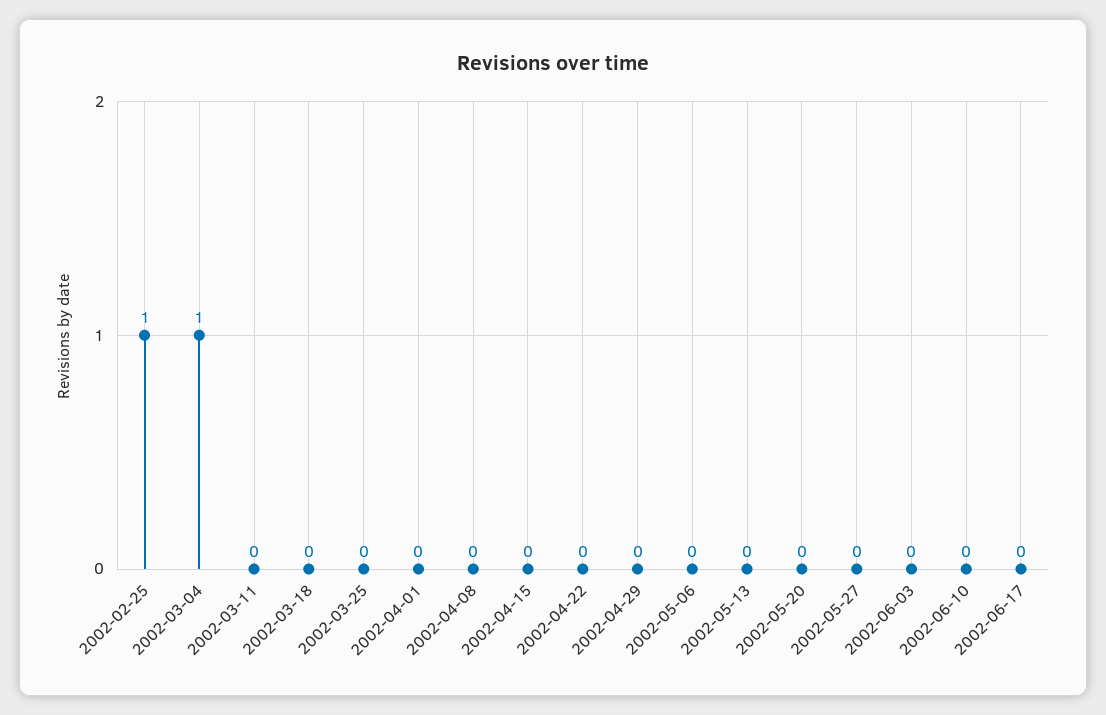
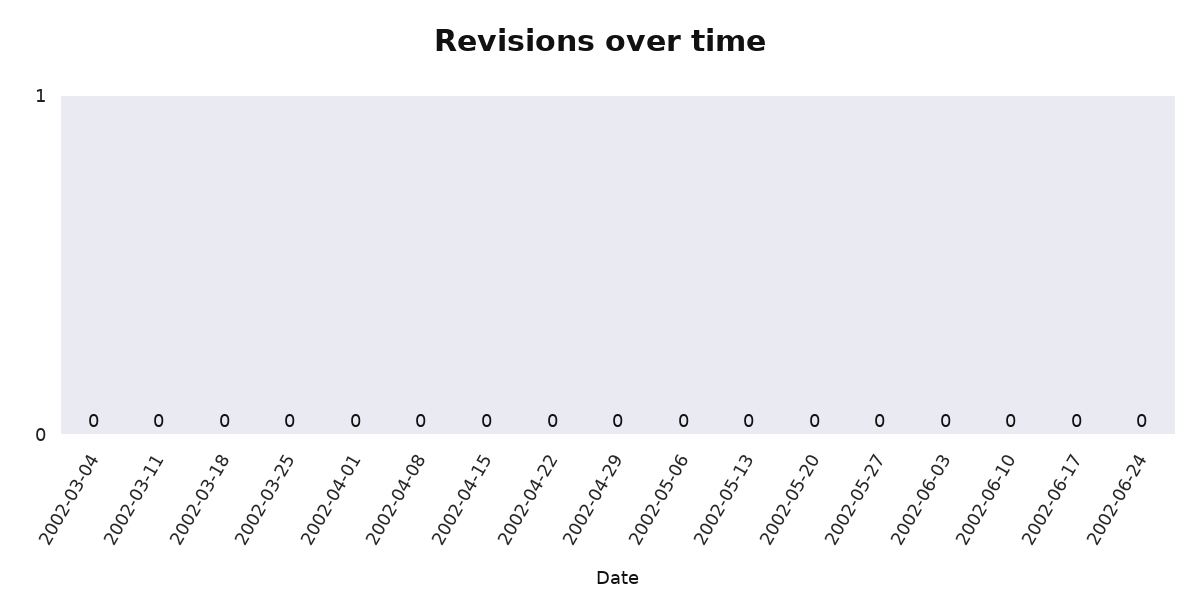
2002-02-25: 1 -> none
2002-03-04: 1 -> 0
2002-06-24: none -> 0

